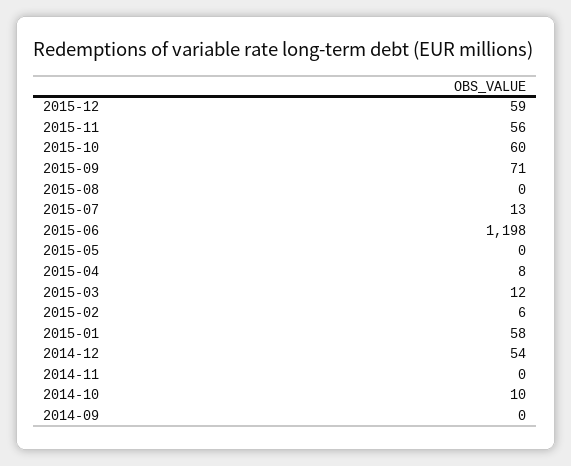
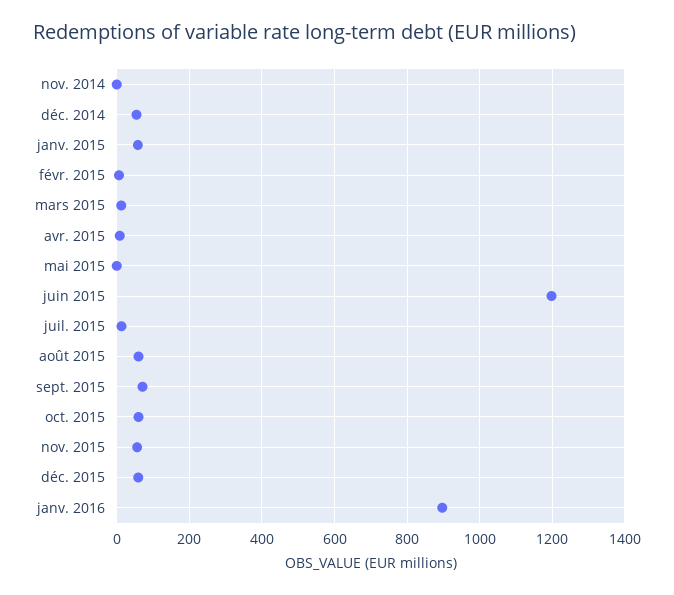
2015-08: 0 -> 60
2014-10: 10 -> none
2014-09: 0 -> none
janv. 2016: none -> 900

